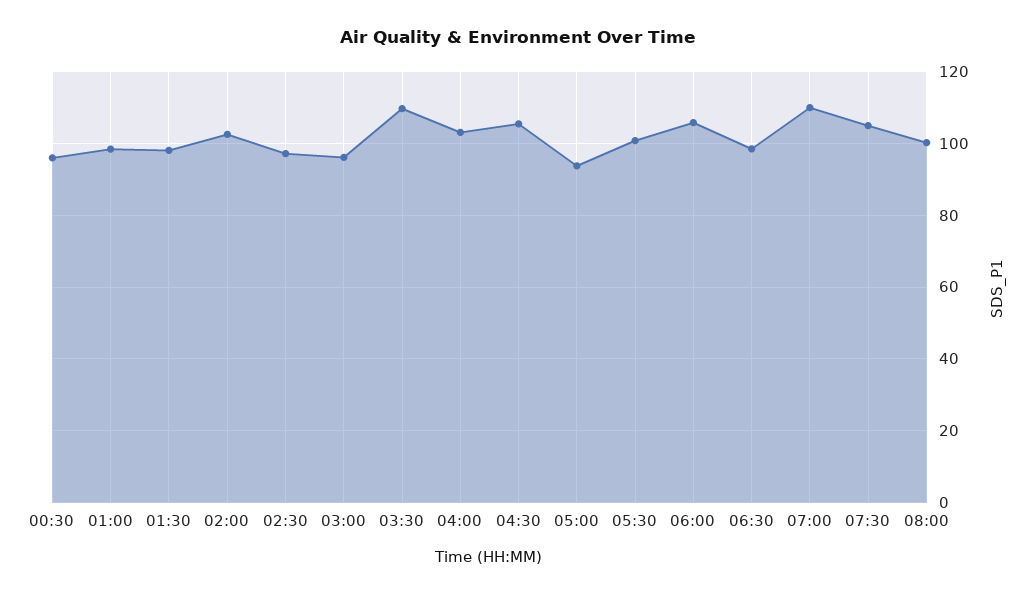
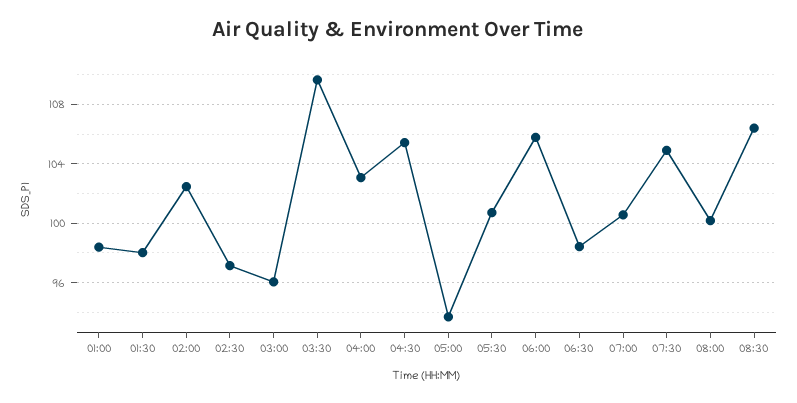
00:30: 96 -> none
07:00: 110 -> 100.5
08:30: none -> 106.5

